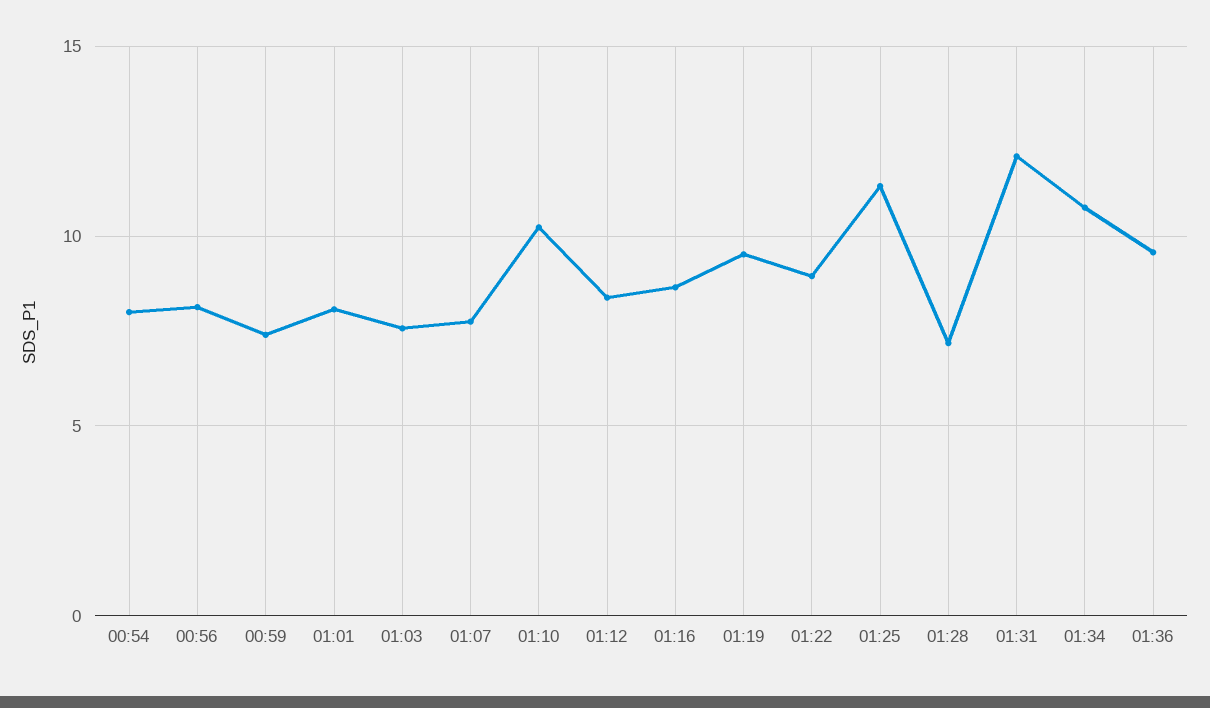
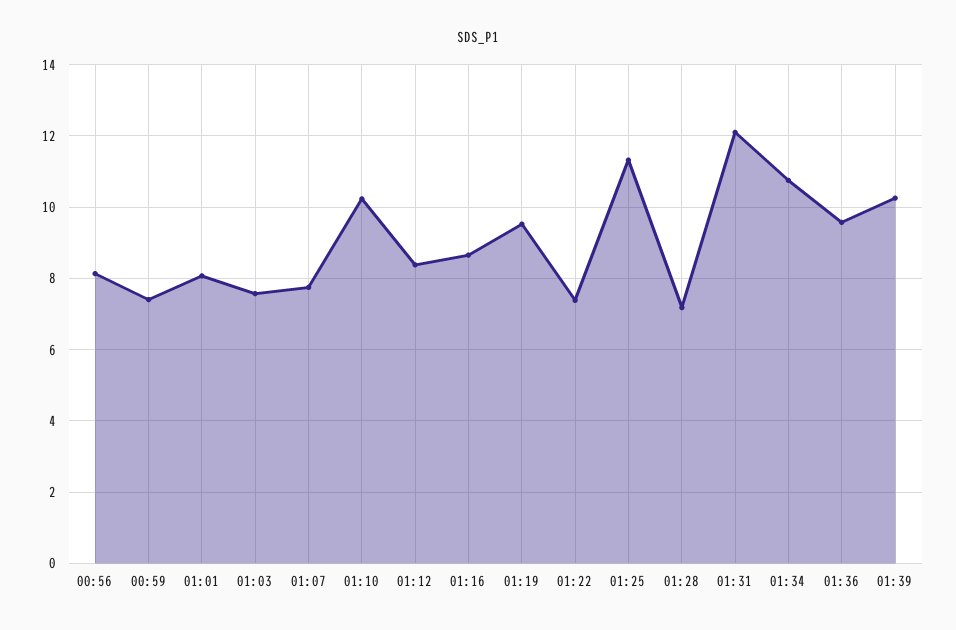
00:54: 8 -> none
01:22: 9 -> 7.4
01:39: none -> 10.2

